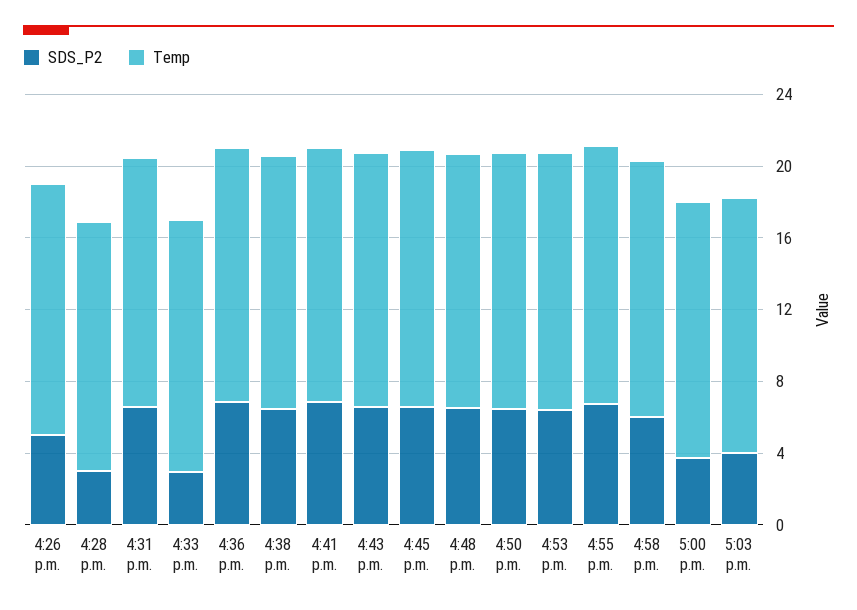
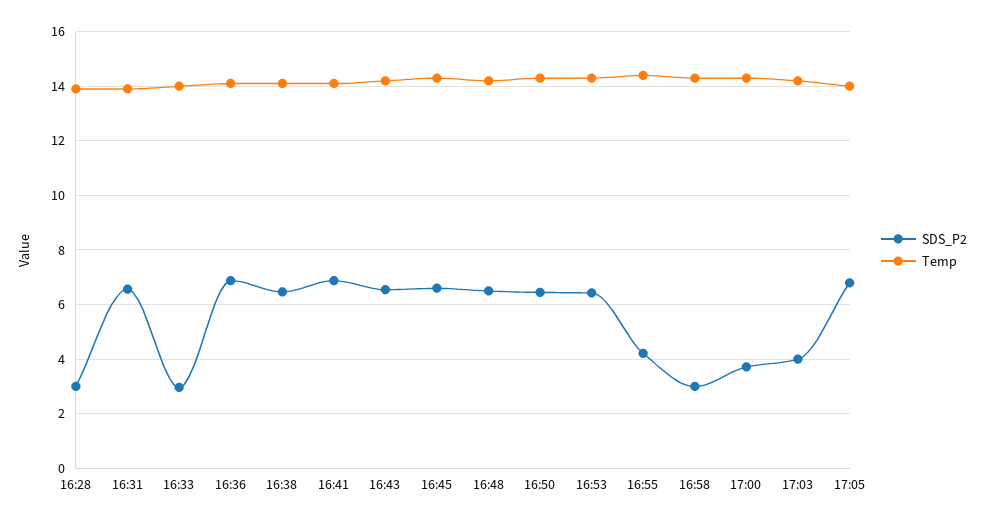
SDS_P2, 4:26 p.m.: 5 -> none
Temp, 4:26 p.m.: 14 -> none
SDS_P2, 4:55 p.m.: 7 -> 4.25
SDS_P2, 4:58 p.m.: 6 -> 3
SDS_P2, 17:05: none -> 6.75
Temp, 17:05: none -> 14

